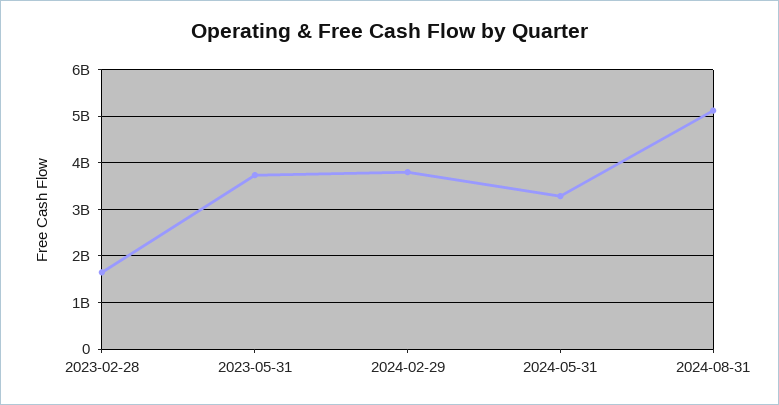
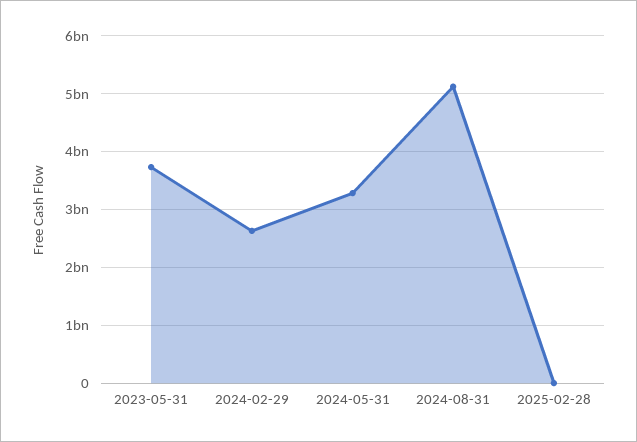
2023-02-28: 1600000000 -> none
2024-02-29: 3800000000 -> 2600000000
2025-02-28: none -> 0

